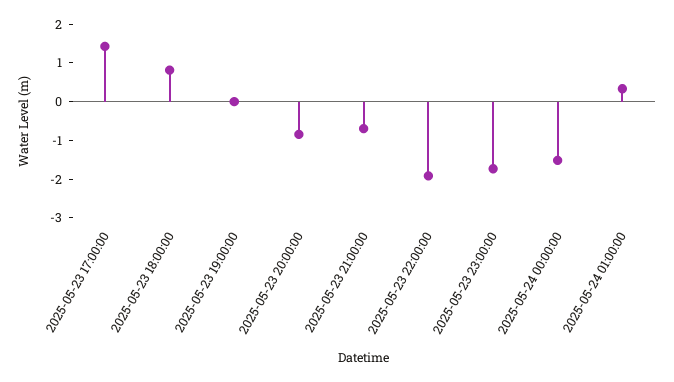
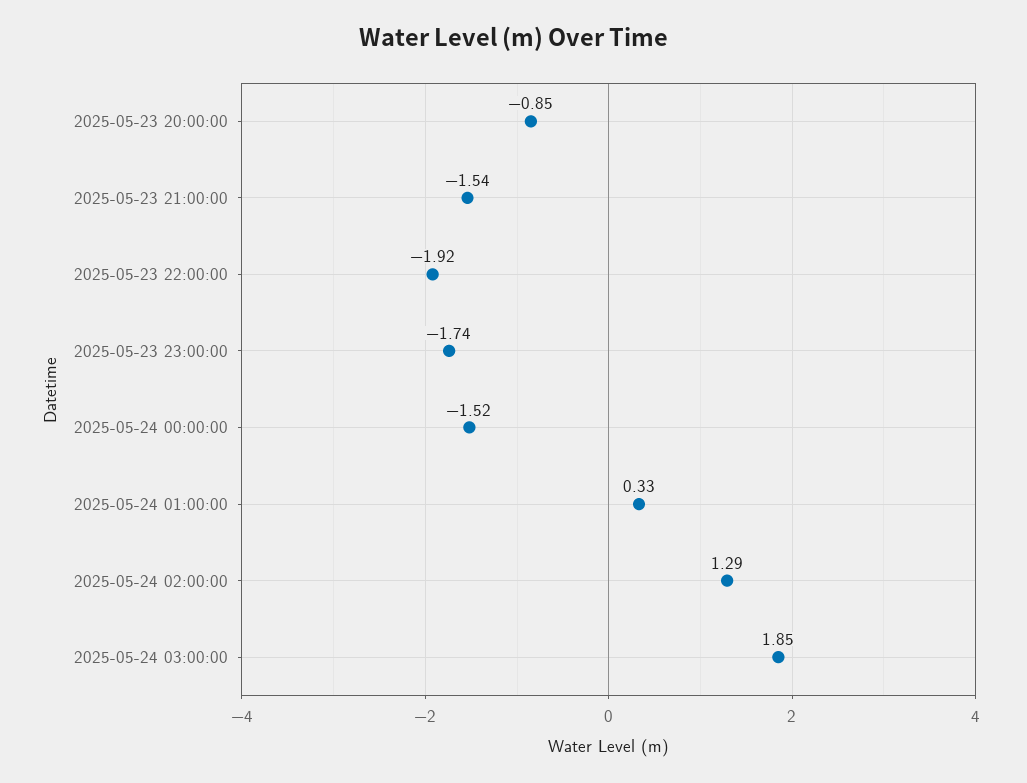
2025-05-23 17:00:00: 1.5 -> none
2025-05-23 18:00:00: 0.75 -> none
2025-05-23 19:00:00: 0 -> none
2025-05-23 21:00:00: -0.75 -> -1.54
2025-05-24 02:00:00: none -> 1.29
2025-05-24 03:00:00: none -> 1.85

